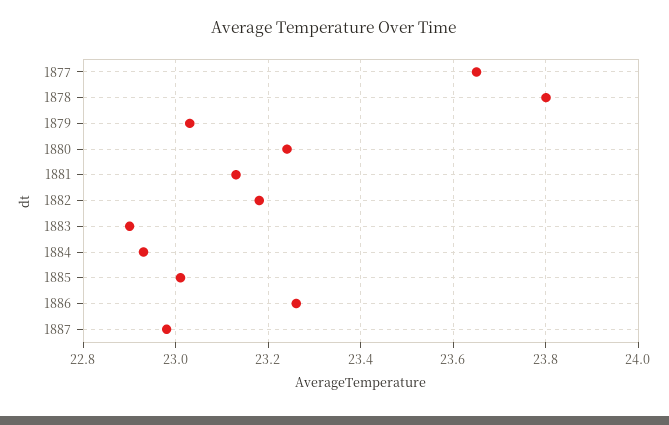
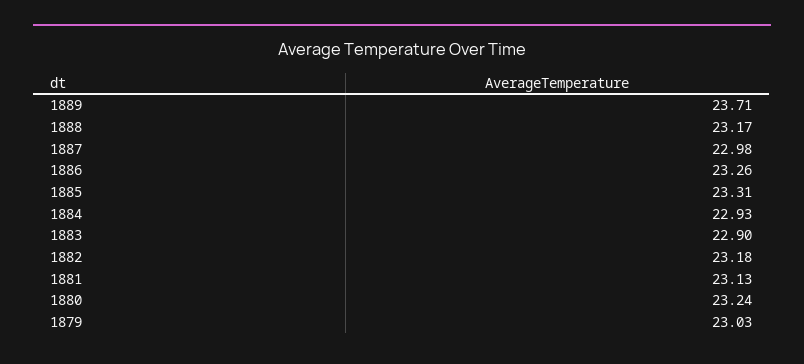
1877: 23.65 -> none
1878: 23.8 -> none
1885: 23 -> 23.31
1889: none -> 23.71
1888: none -> 23.17

